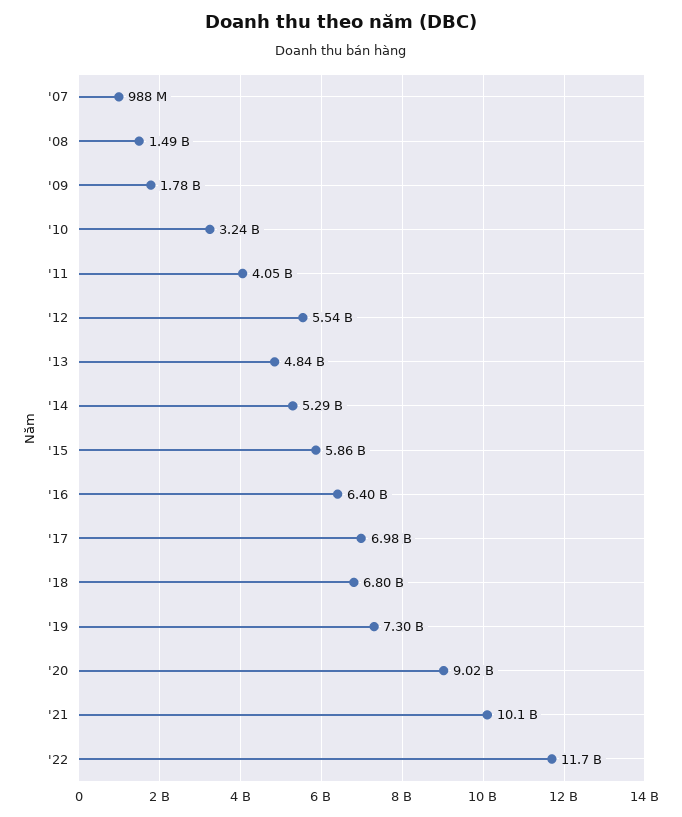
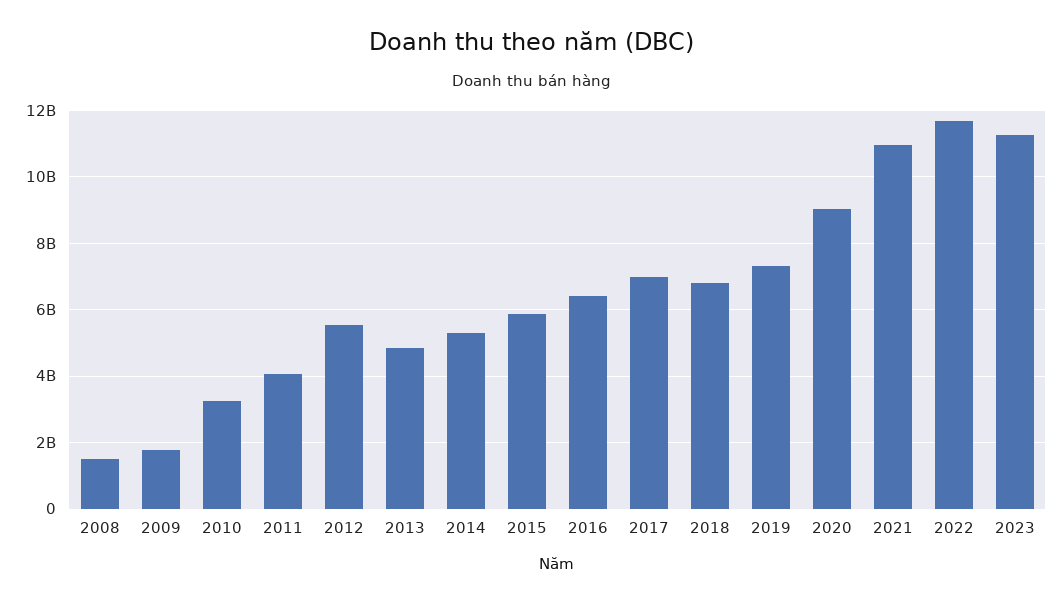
'07: 988000000 -> none
'21: 10100000000 -> 11000000000
2023: none -> 11200000000

